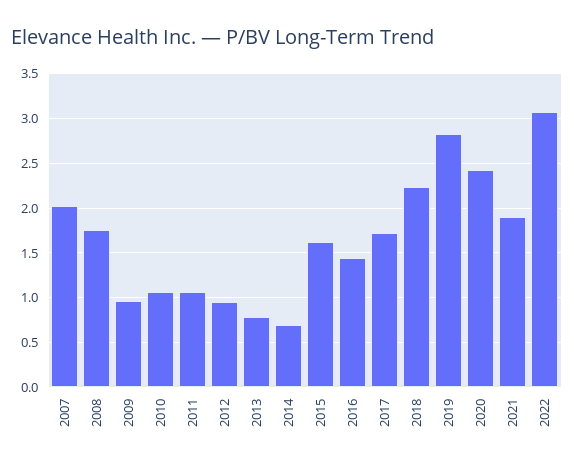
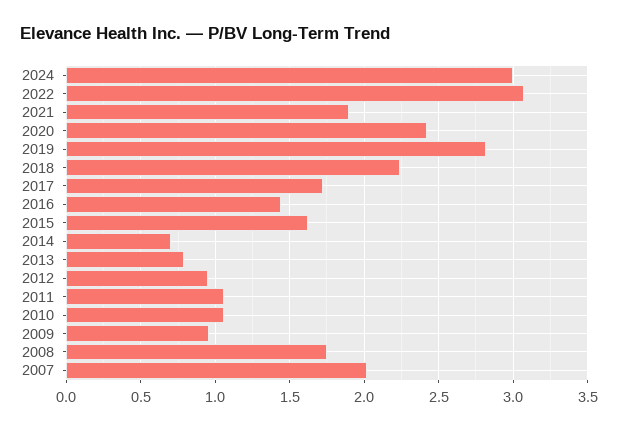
2024: none -> 3

